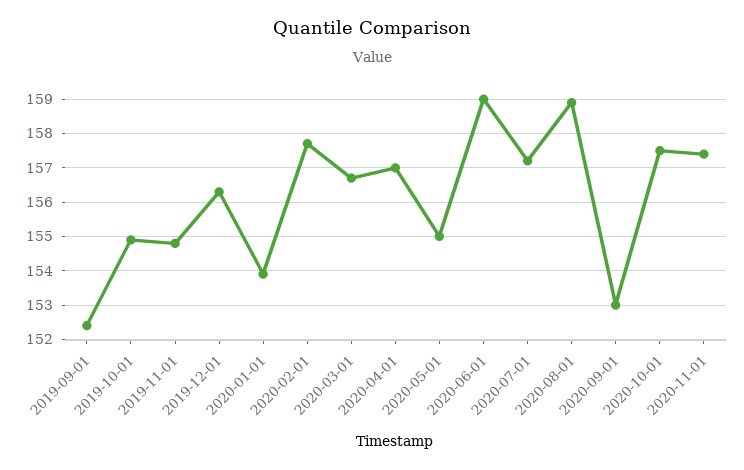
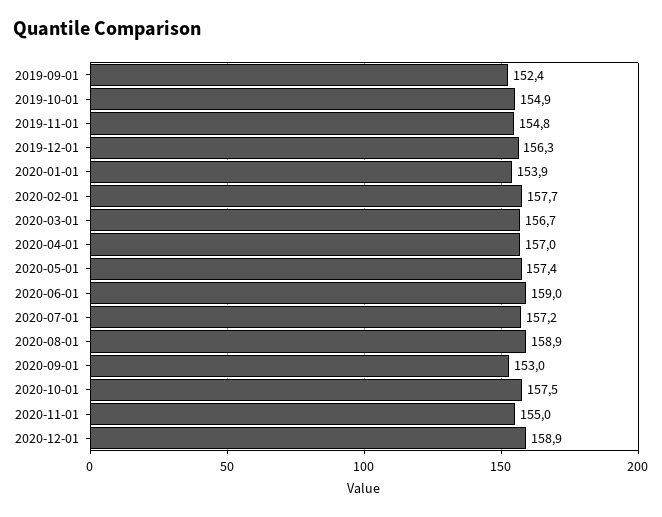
2020-05-01: 155 -> 157.4
2020-11-01: 157.5 -> 155
2020-12-01: none -> 158.9

